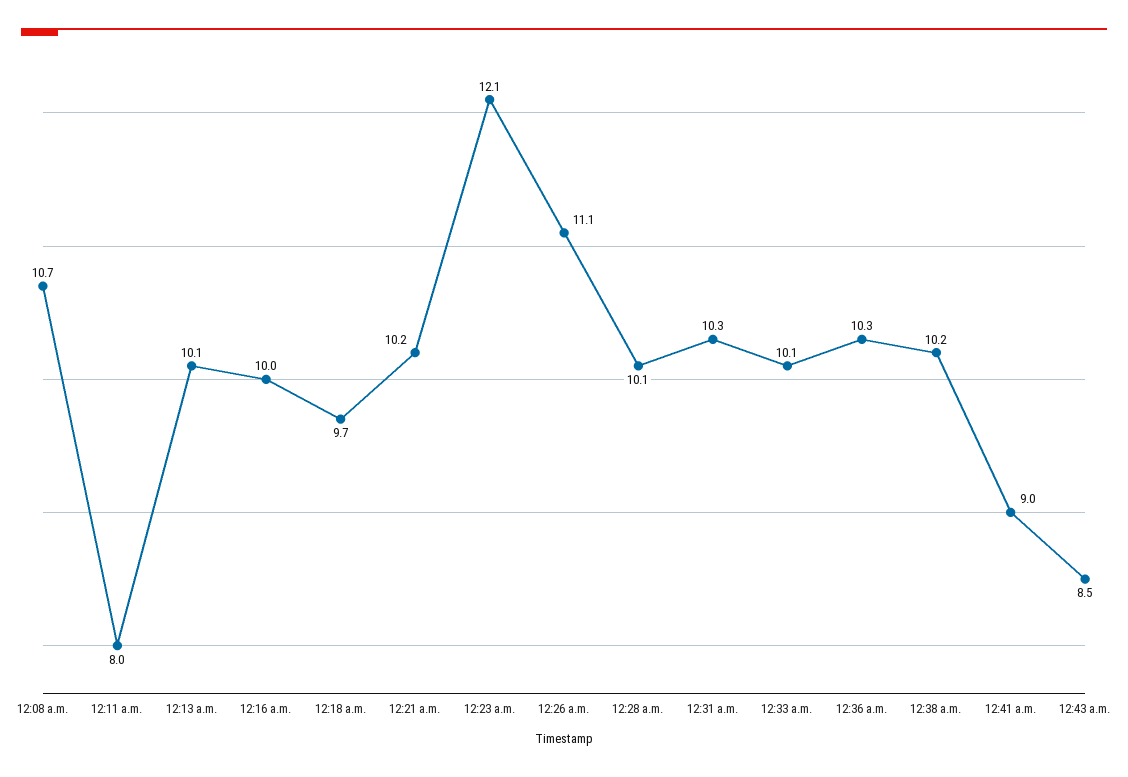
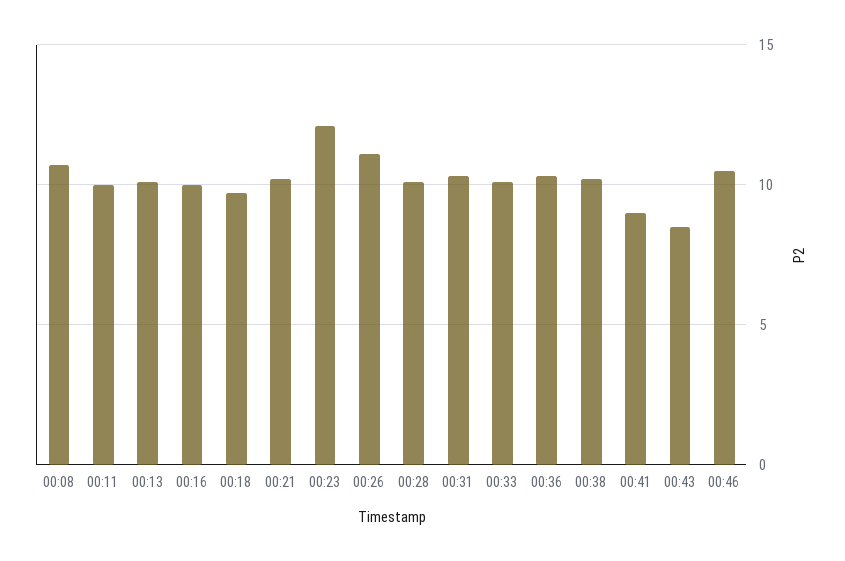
12:11 a.m.: 8 -> 10
00:46: none -> 10.5

